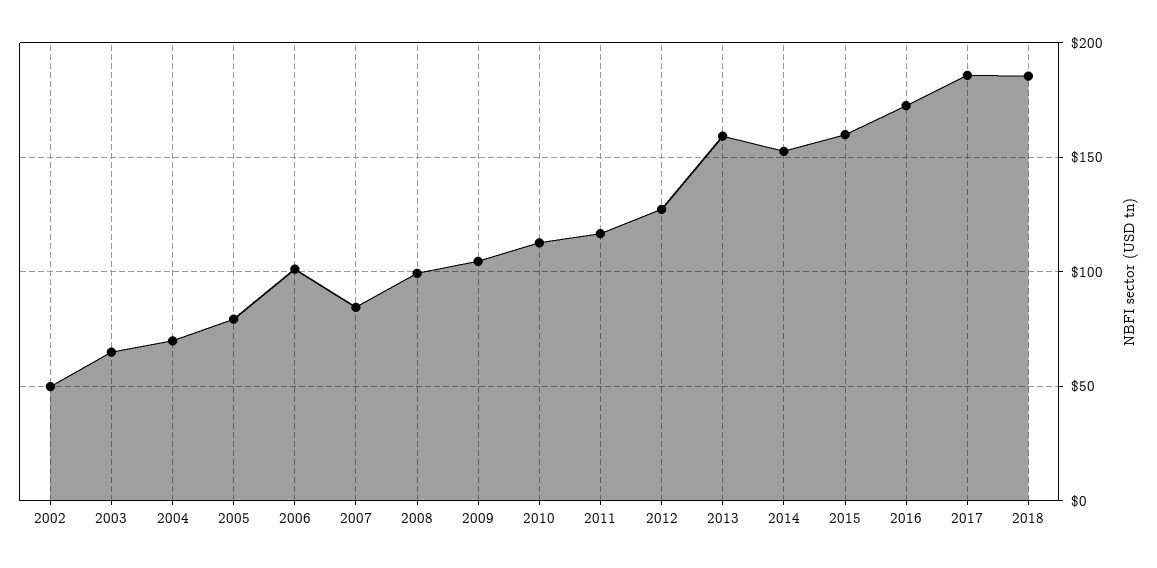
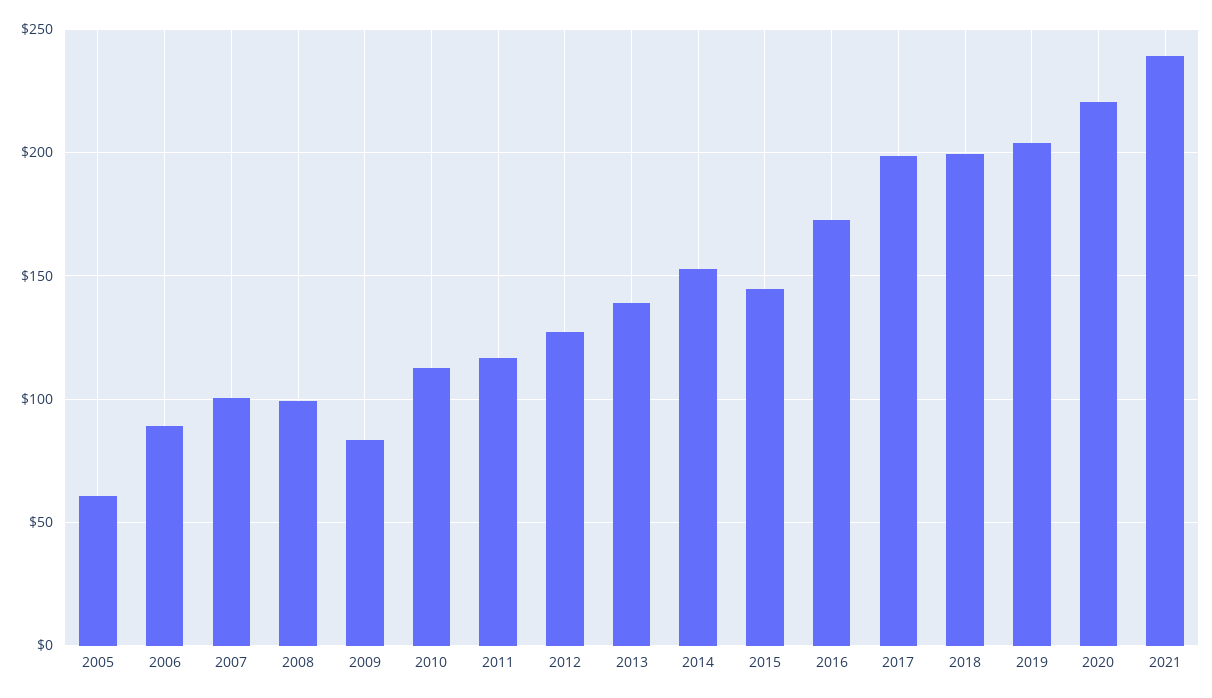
2002: 50 -> none
2003: 65 -> none
2004: 70 -> none
2005: 80 -> 60
2006: 100 -> 90
2007: 85 -> 100
2009: 105 -> 85
2013: 160 -> 140
2015: 160 -> 145
2017: 185 -> 200
2018: 185 -> 200
2019: none -> 205
2020: none -> 220
2021: none -> 240

